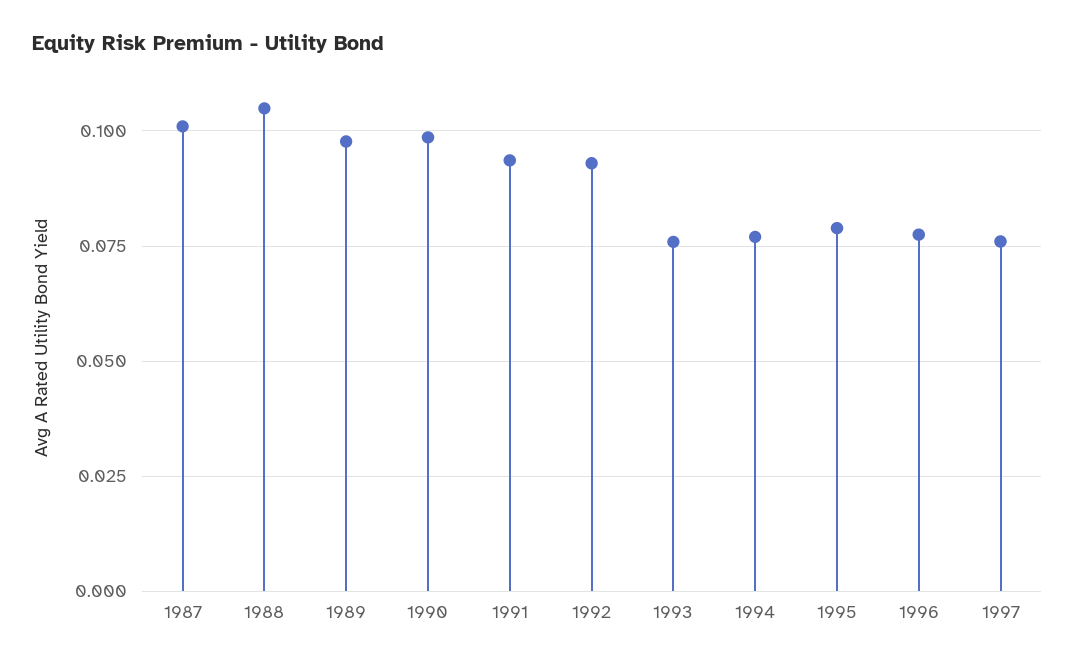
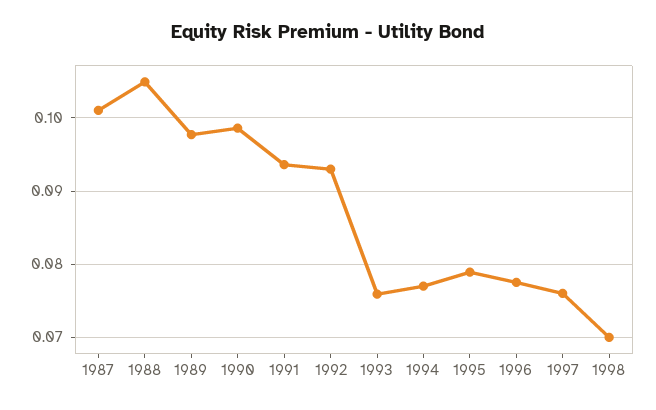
1998: none -> 0.07

